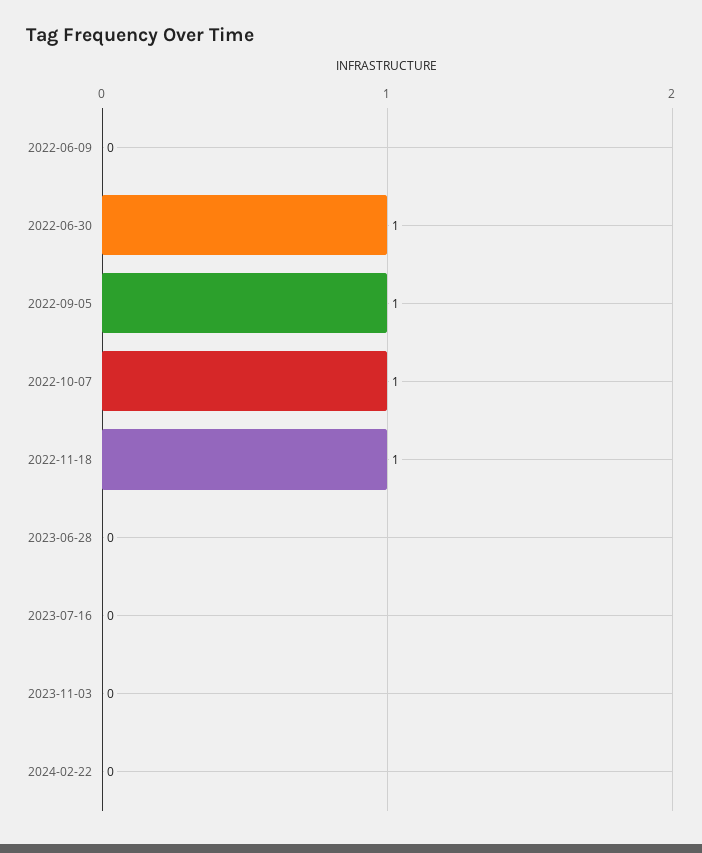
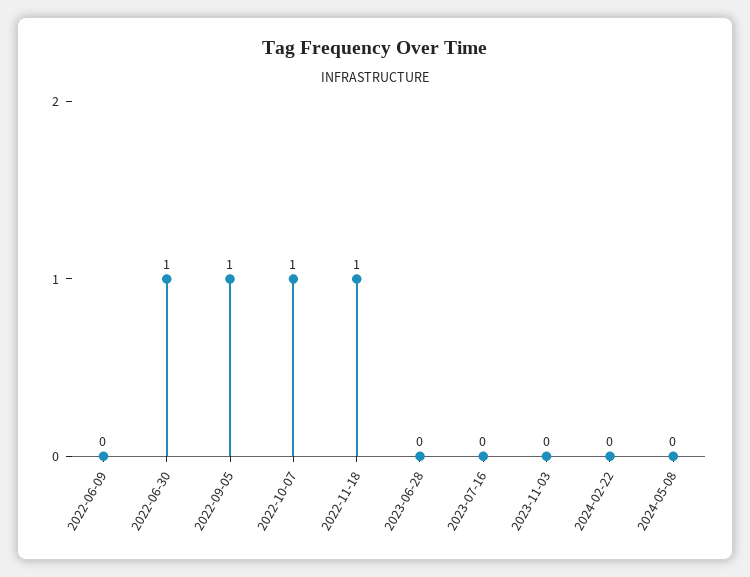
2024-05-08: none -> 0

